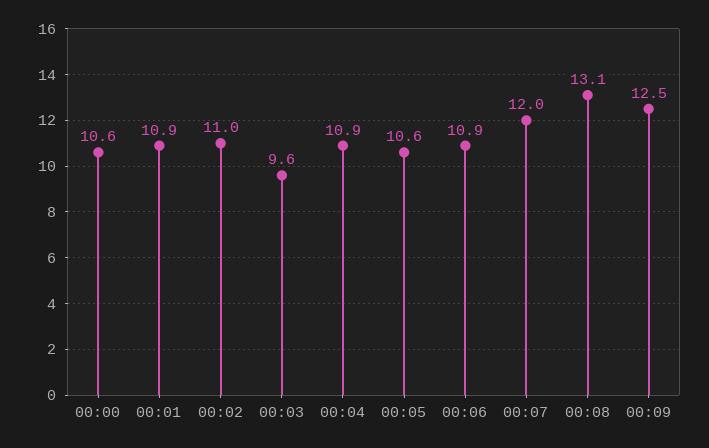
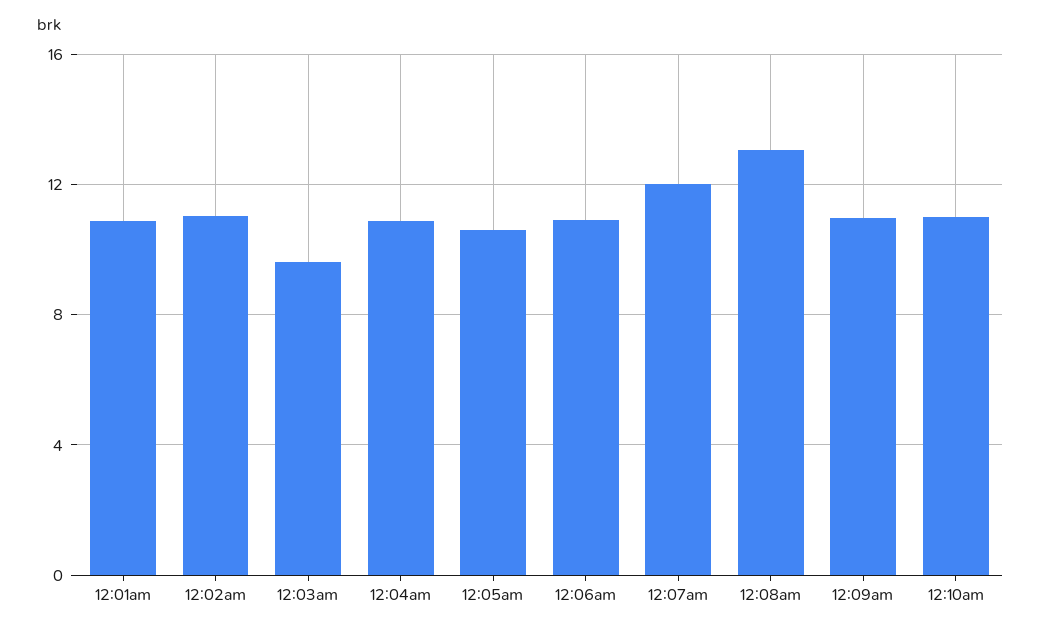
00:00: 10.6 -> none
00:09: 12.5 -> 11
12:10am: none -> 11

